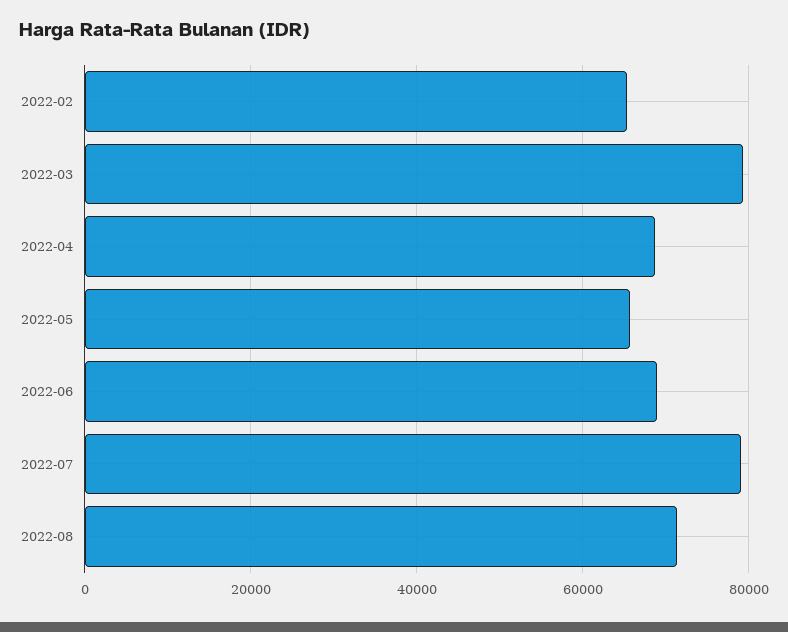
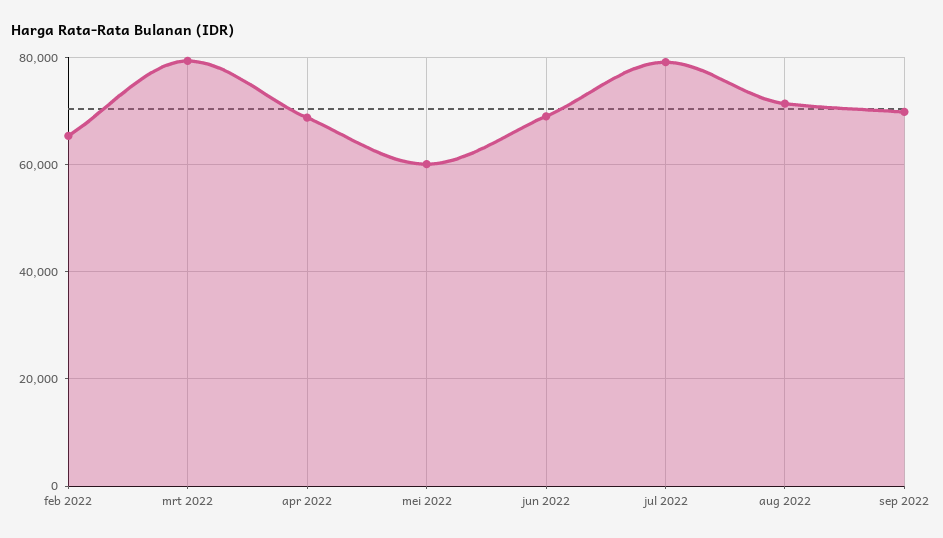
2022-05: 66000 -> 60000
sep 2022: none -> 70000

